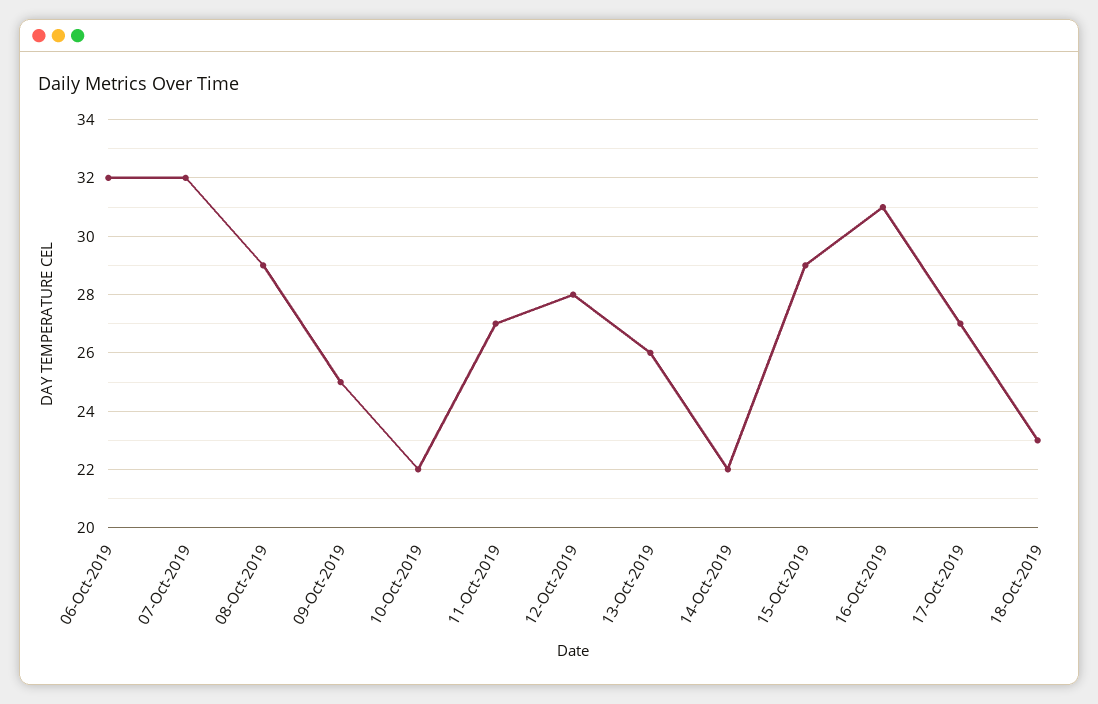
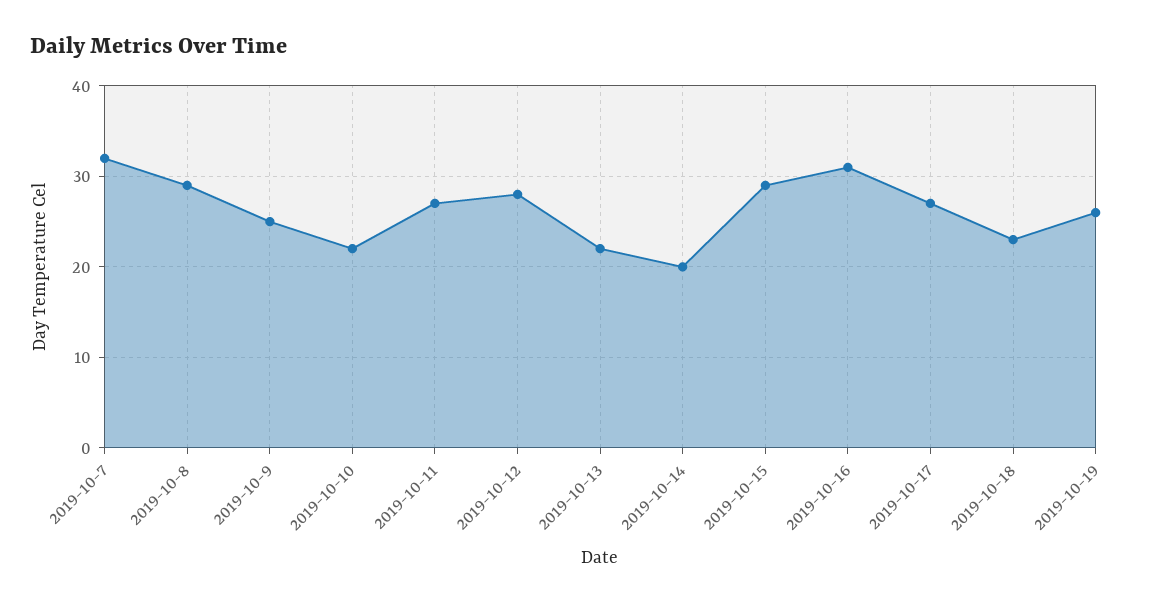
06-Oct-2019: 32 -> none
13-Oct-2019: 26 -> 22
14-Oct-2019: 22 -> 20
2019-10-19: none -> 26

